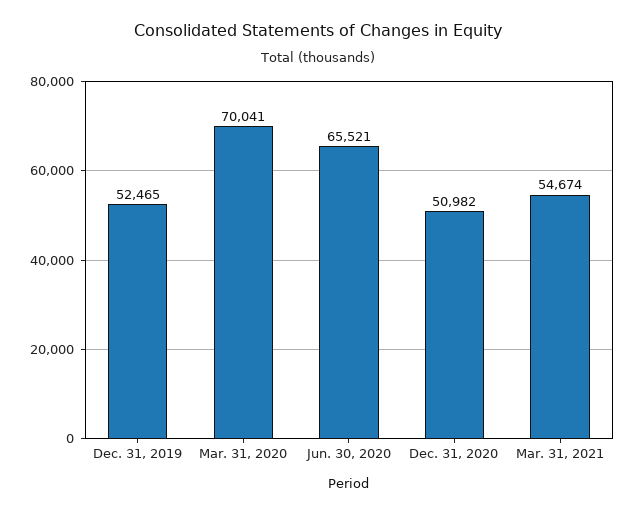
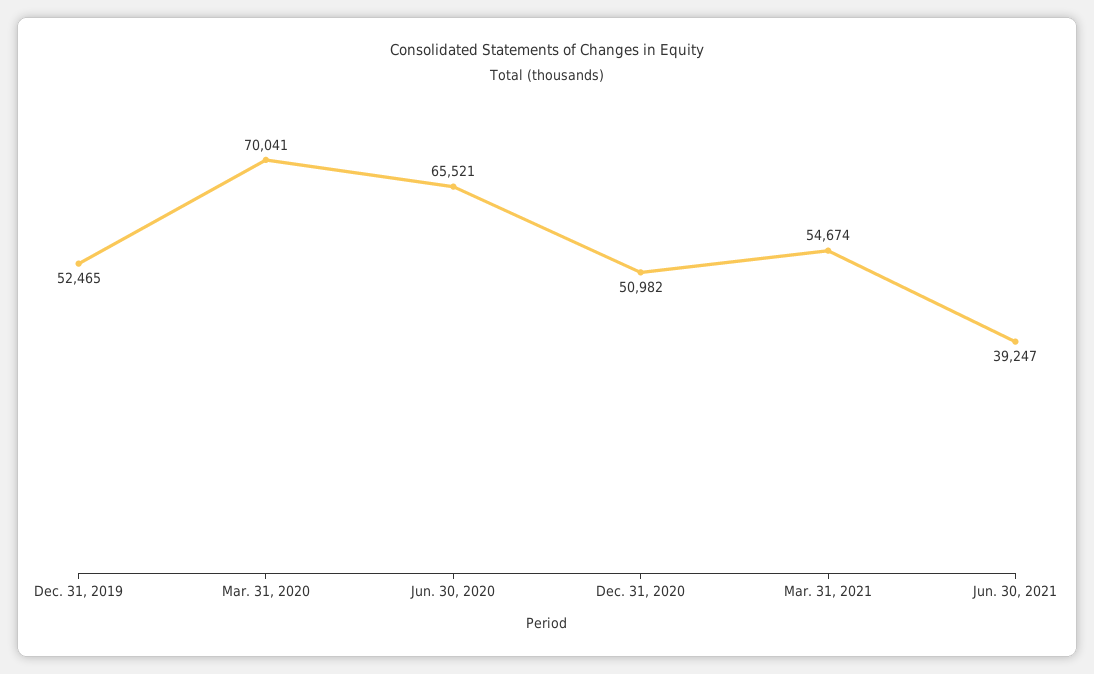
Jun. 30, 2021: none -> 39247

